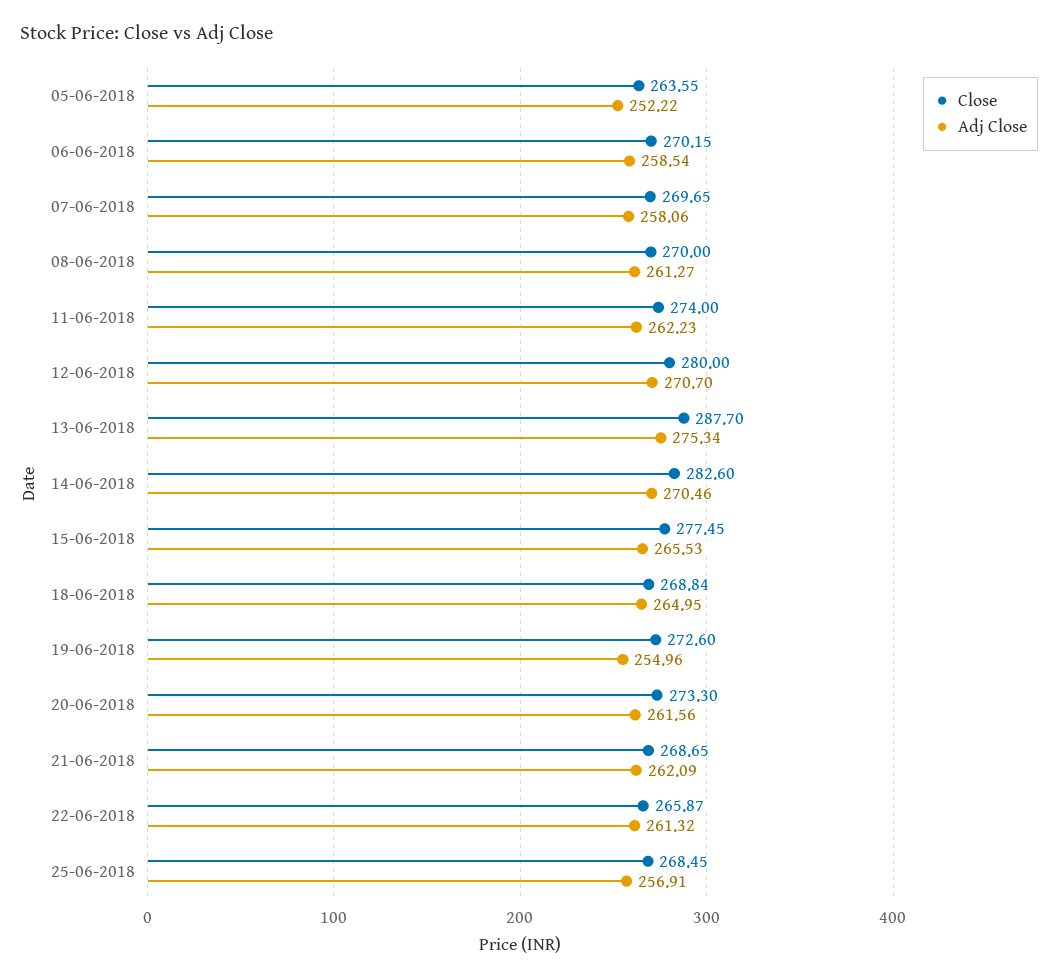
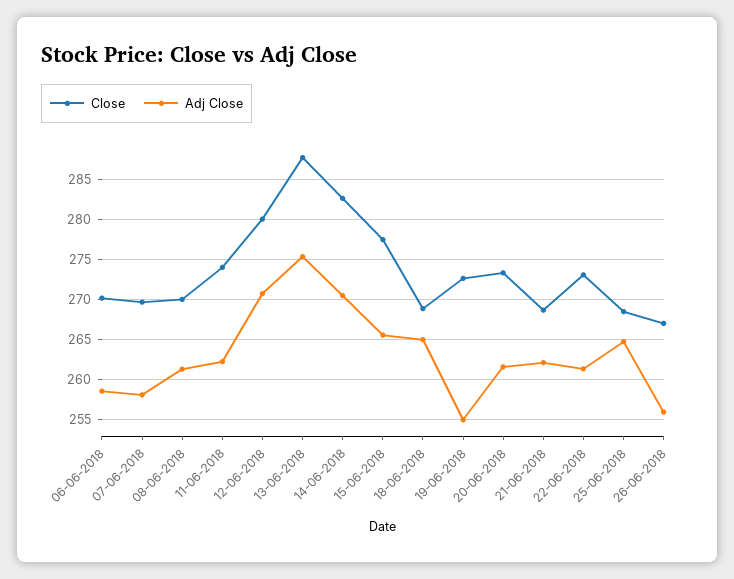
Close, 05-06-2018: 263.55 -> none
Adj Close, 05-06-2018: 252.22 -> none
Close, 22-06-2018: 265.87 -> 273
Adj Close, 25-06-2018: 256.91 -> 265
Close, 26-06-2018: none -> 267
Adj Close, 26-06-2018: none -> 256

